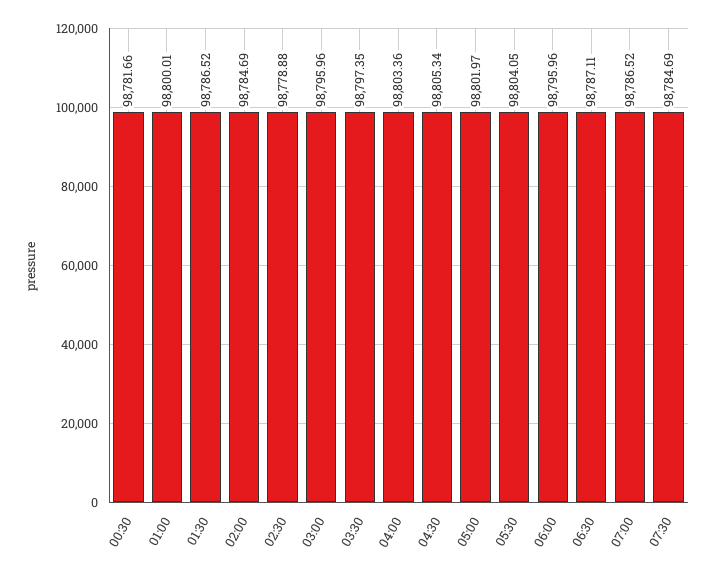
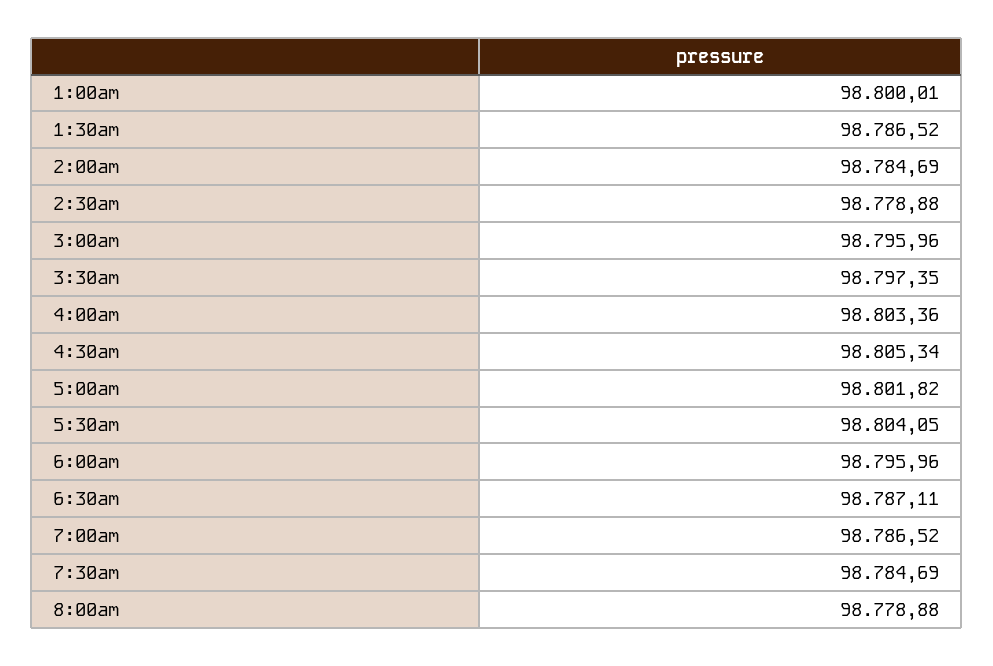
00:30: 98781.66 -> none
05:00: 98801.97 -> 98801.82
8:00am: none -> 98778.88

